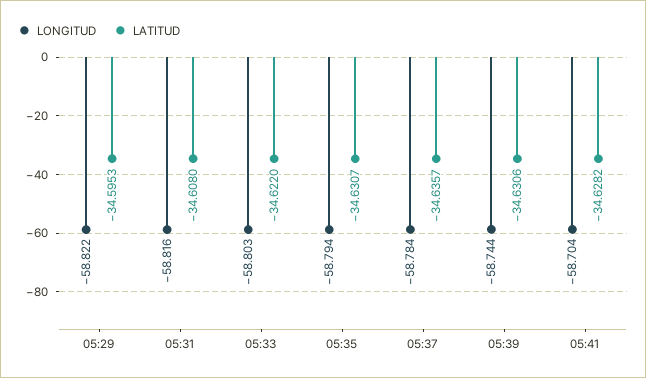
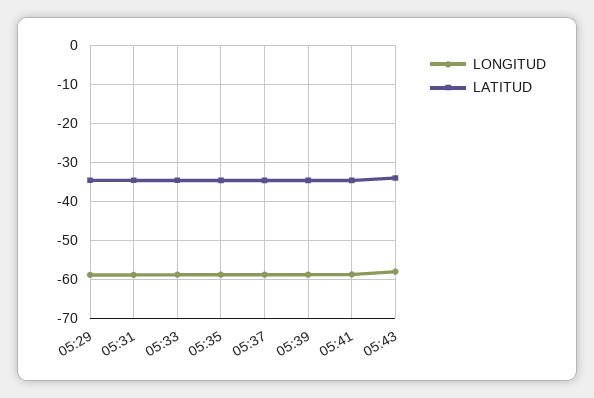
LONGITUD, 05:43: none -> -58
LATITUD, 05:43: none -> -34

